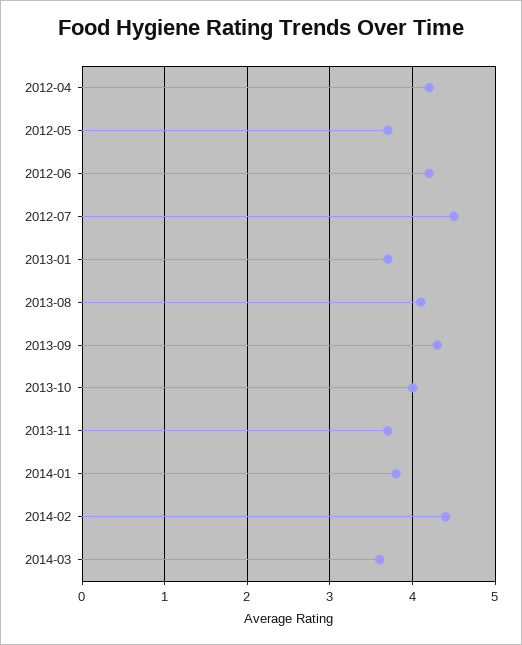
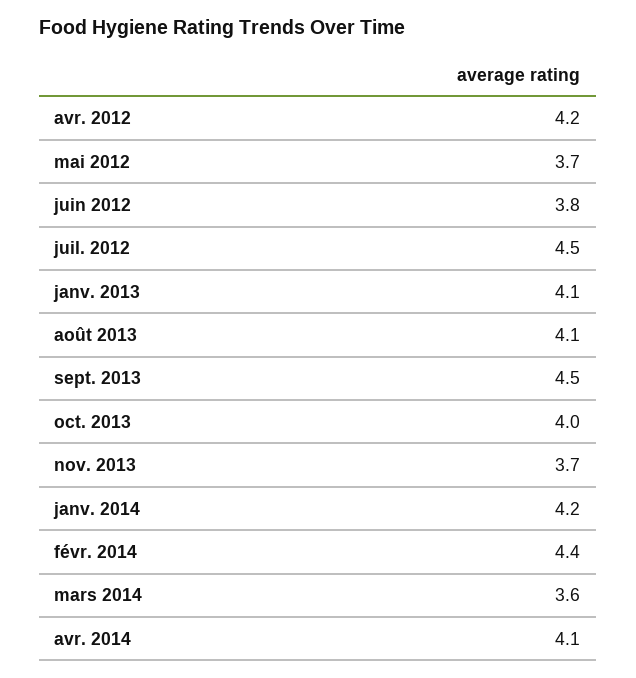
2012-06: 4.2 -> 3.8
2013-01: 3.7 -> 4.1
2013-09: 4.3 -> 4.5
2014-01: 3.8 -> 4.2
avr. 2014: none -> 4.1

